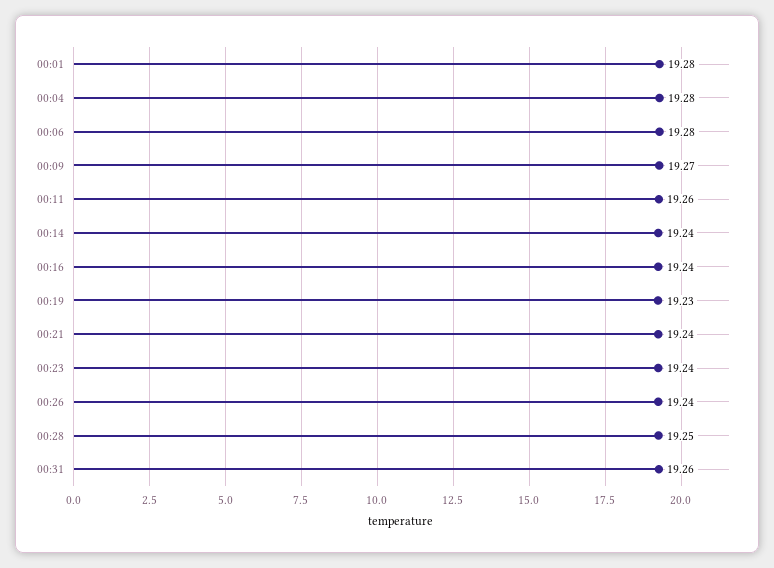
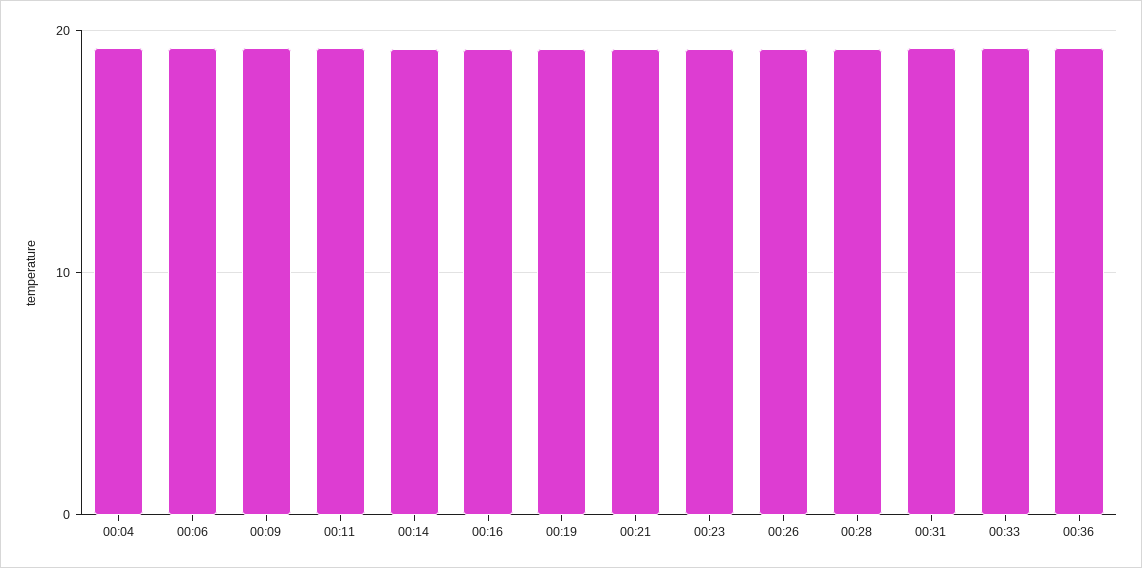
00:01: 19.28 -> none
00:33: none -> 19
00:36: none -> 19

